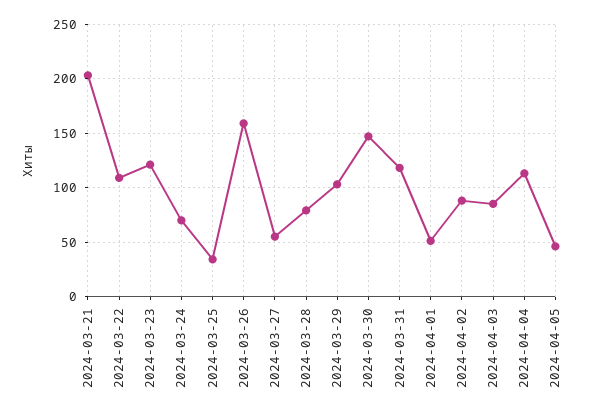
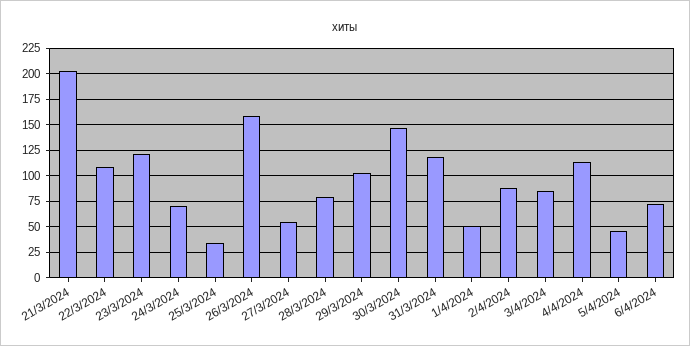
6/4/2024: none -> 75

